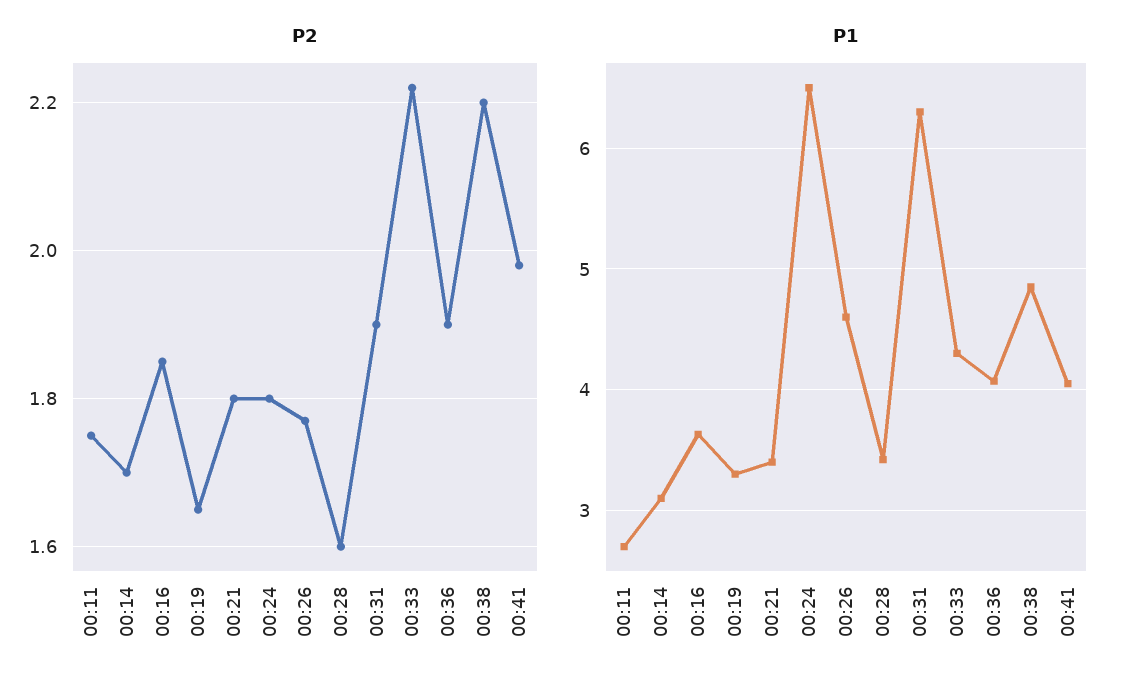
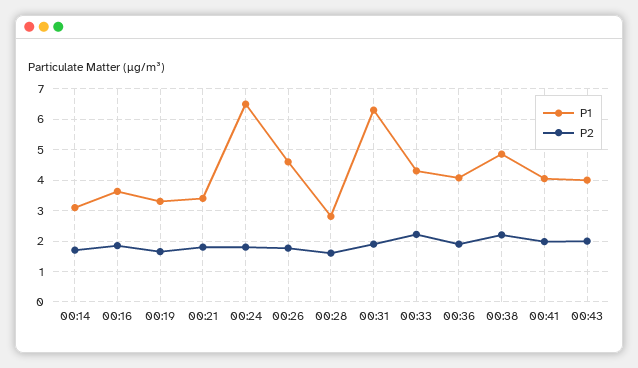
P2, 00:11: 1.75 -> none
P1, 00:11: 2.7 -> none
P1, 00:28: 3.4 -> 2.8
P1, 00:43: none -> 4
P2, 00:43: none -> 2

